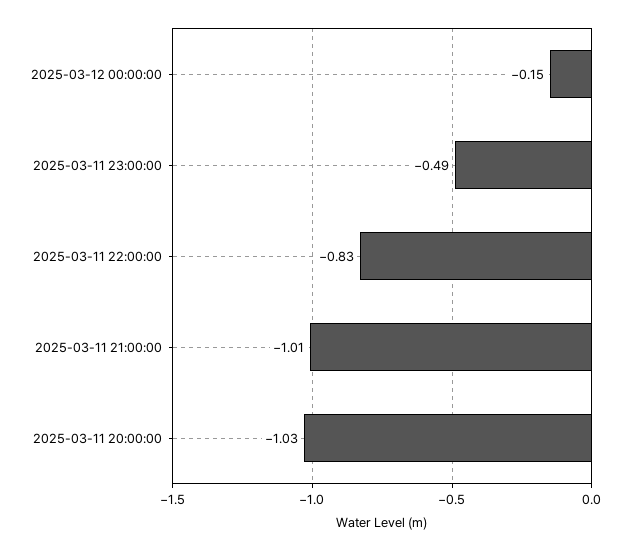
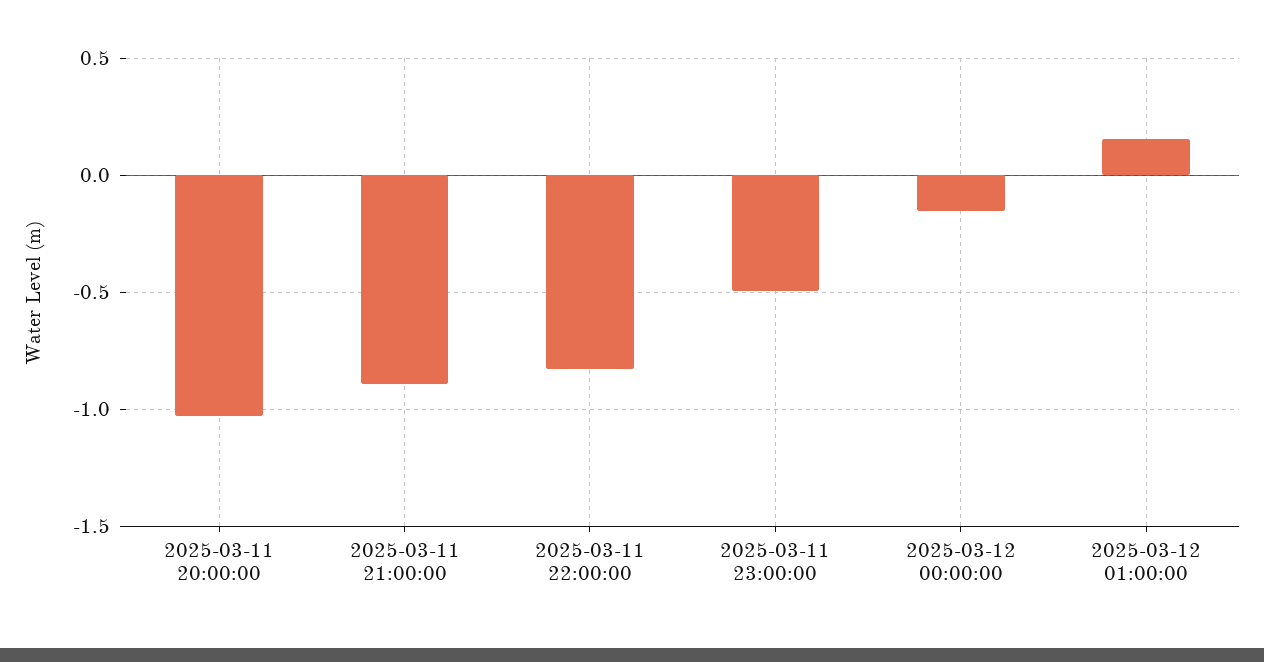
2025-03-11 21:00:00: -1.01 -> -0.9
2025-03-12 01:00:00: none -> 0.15

